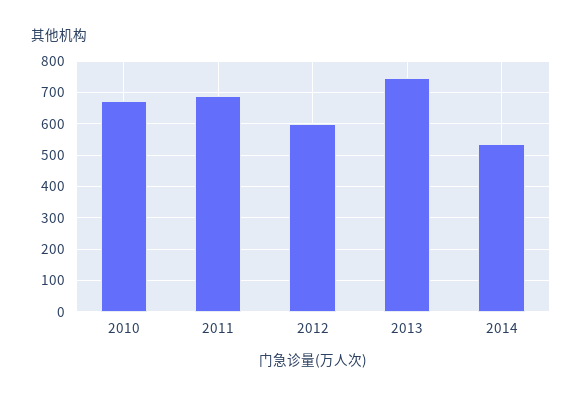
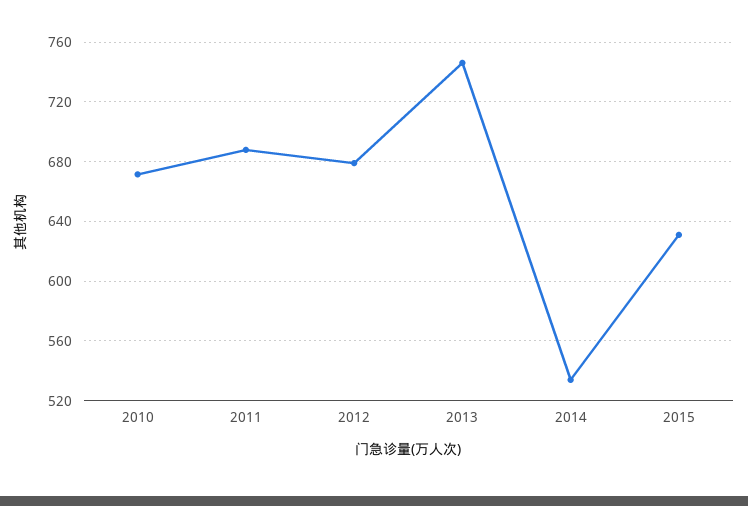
2012: 600 -> 680
2015: none -> 630

